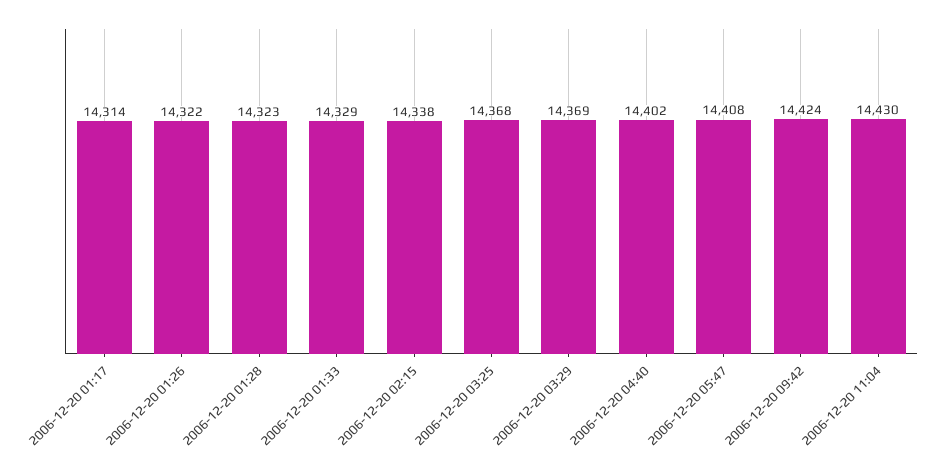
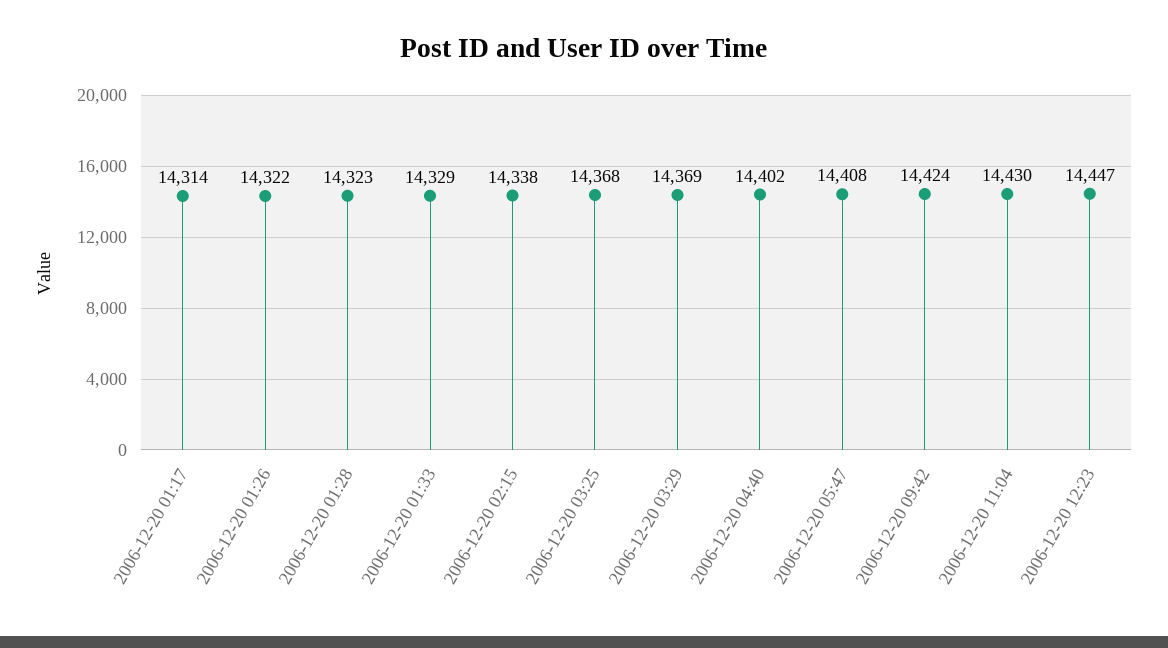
2006-12-20 12:23: none -> 14447

